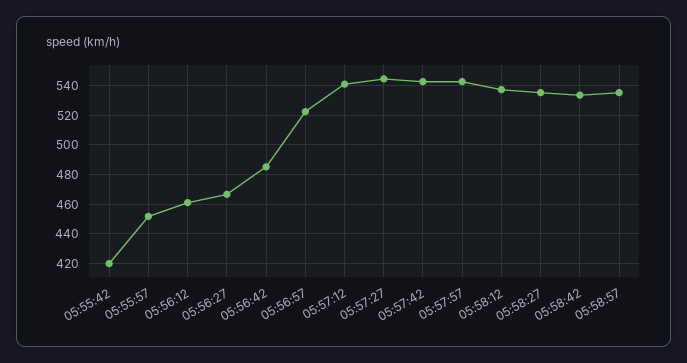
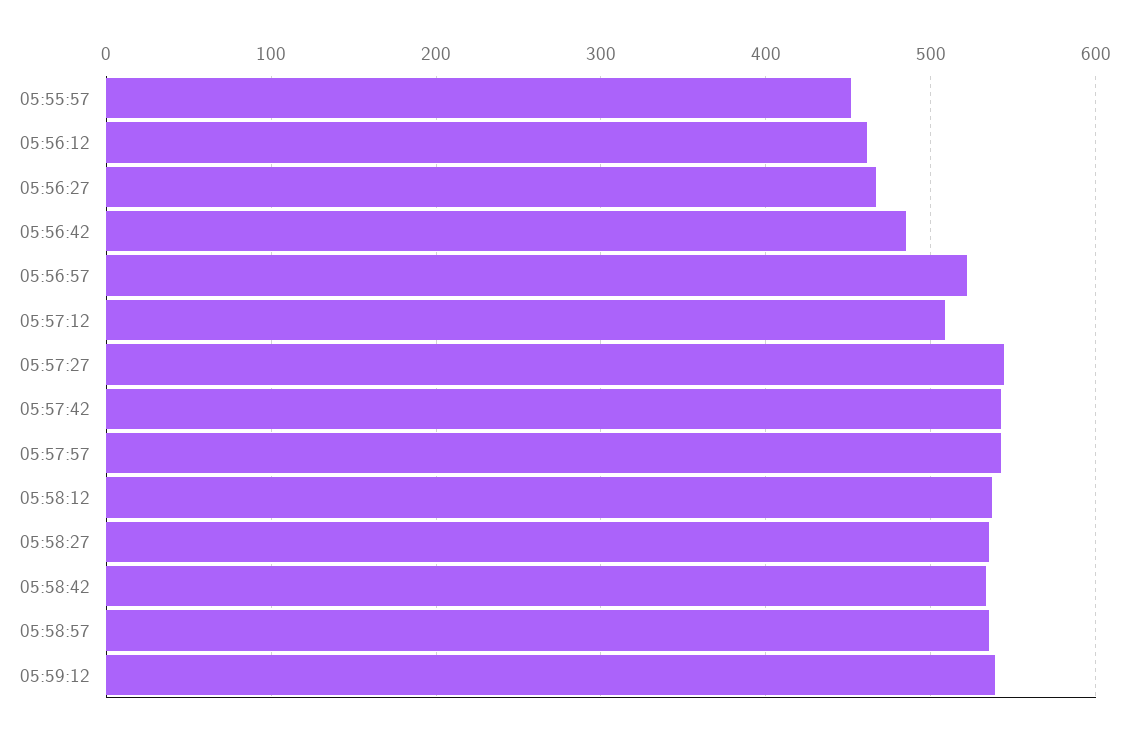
05:55:42: 420 -> none
05:57:12: 540 -> 510
05:59:12: none -> 540

